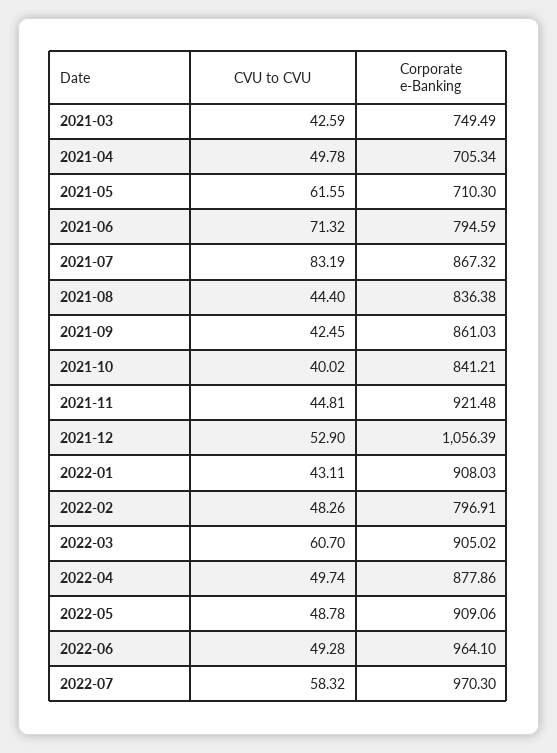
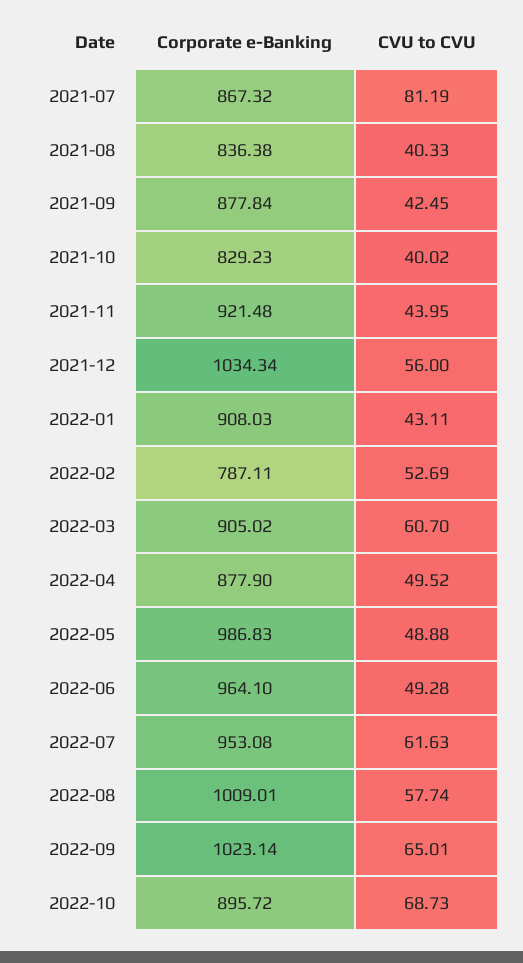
CVU to CVU, 2021-03: 42.59 -> none
Corporate e-Banking, 2021-03: 749.49 -> none
CVU to CVU, 2021-04: 49.78 -> none
Corporate e-Banking, 2021-04: 705.34 -> none
CVU to CVU, 2021-05: 61.55 -> none
Corporate e-Banking, 2021-05: 710.3 -> none
CVU to CVU, 2021-06: 71.32 -> none
Corporate e-Banking, 2021-06: 794.59 -> none
CVU to CVU, 2021-07: 83.19 -> 81.19
CVU to CVU, 2021-08: 44.4 -> 40.33
Corporate e-Banking, 2021-09: 861.03 -> 877.84
Corporate e-Banking, 2021-10: 841.21 -> 829.23
CVU to CVU, 2021-11: 44.81 -> 43.95
CVU to CVU, 2021-12: 52.9 -> 56
Corporate e-Banking, 2021-12: 1056.39 -> 1034.34
CVU to CVU, 2022-02: 48.26 -> 52.69
Corporate e-Banking, 2022-02: 796.91 -> 787.11
CVU to CVU, 2022-04: 49.74 -> 49.52
Corporate e-Banking, 2022-04: 877.86 -> 877.9
CVU to CVU, 2022-05: 48.78 -> 48.88
Corporate e-Banking, 2022-05: 909.06 -> 986.83
CVU to CVU, 2022-07: 58.32 -> 61.63
Corporate e-Banking, 2022-07: 970.3 -> 953.08
Corporate e-Banking, 2022-08: none -> 1009.01
CVU to CVU, 2022-08: none -> 57.74
Corporate e-Banking, 2022-09: none -> 1023.14
CVU to CVU, 2022-09: none -> 65.01
Corporate e-Banking, 2022-10: none -> 895.72
CVU to CVU, 2022-10: none -> 68.73

